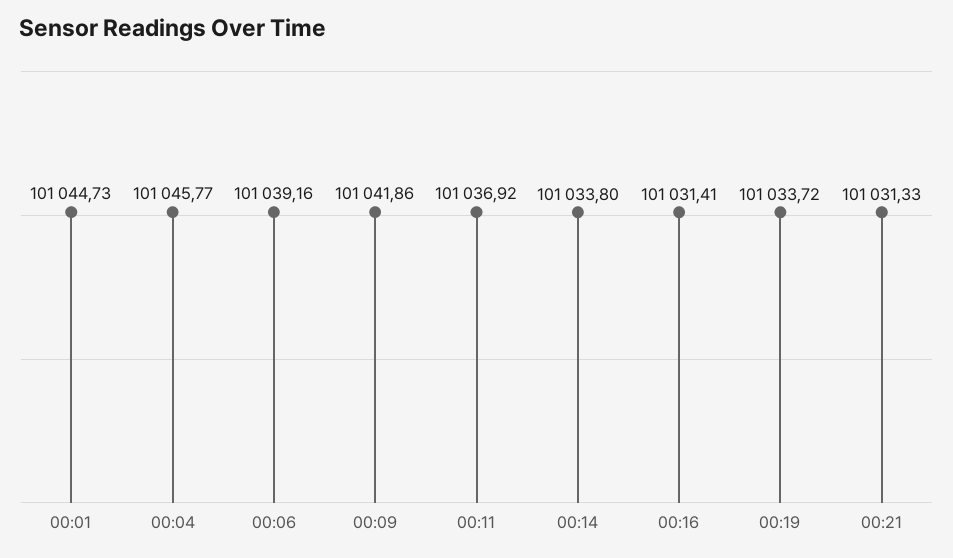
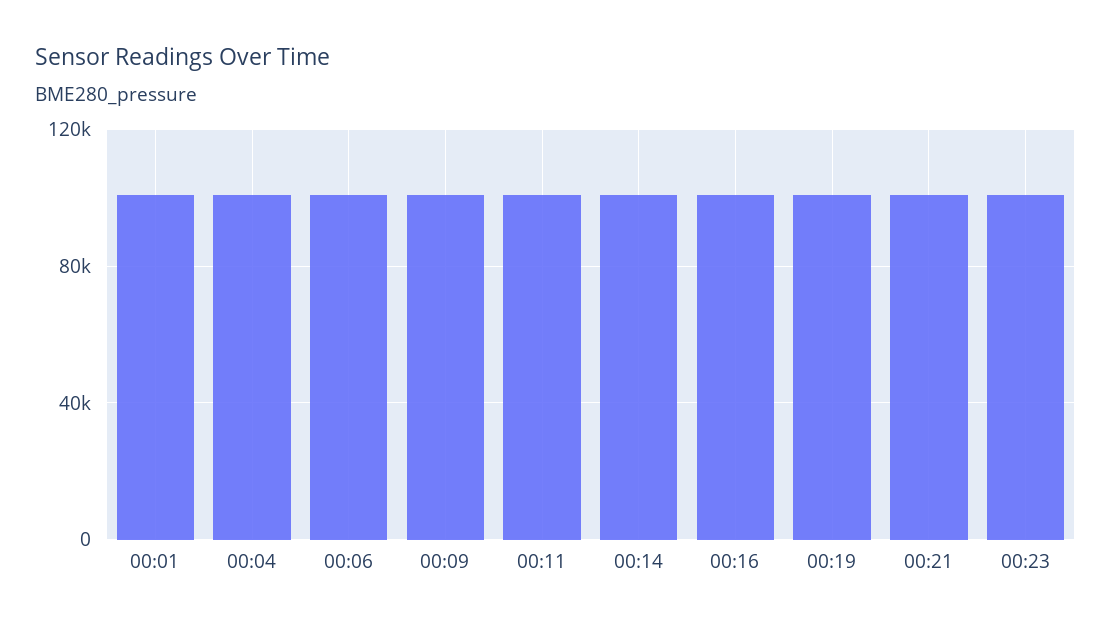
00:23: none -> 100000

